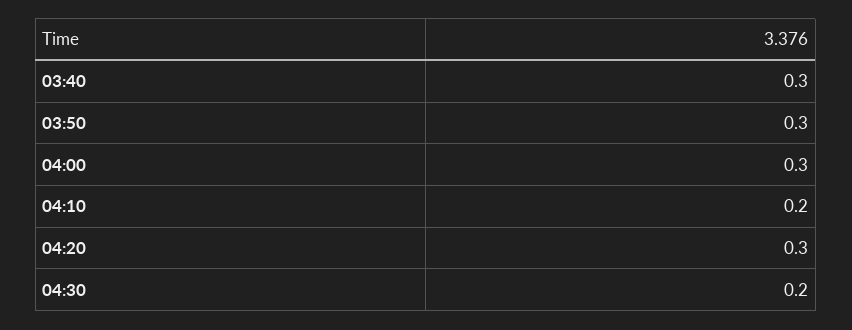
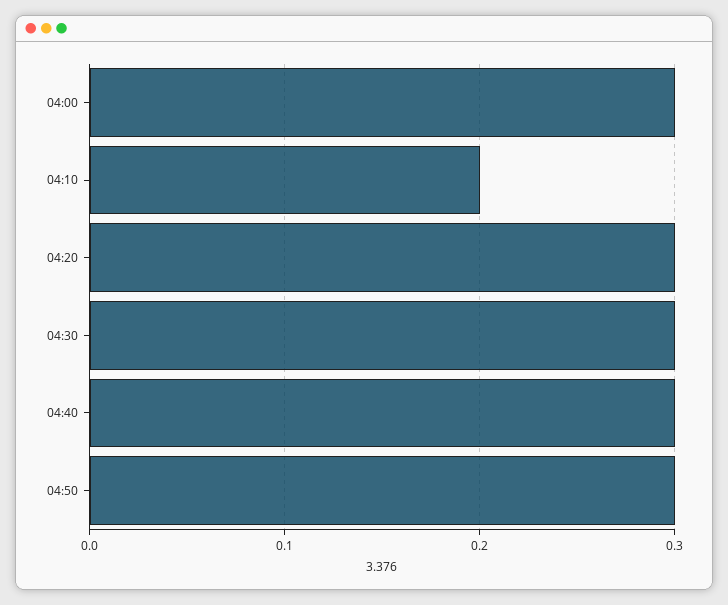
03:40: 0.3 -> none
03:50: 0.3 -> none
04:30: 0.2 -> 0.3
04:40: none -> 0.3
04:50: none -> 0.3

